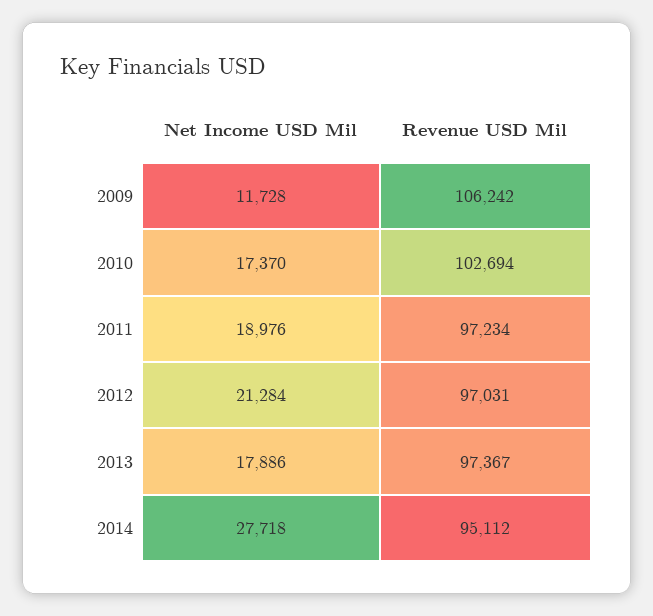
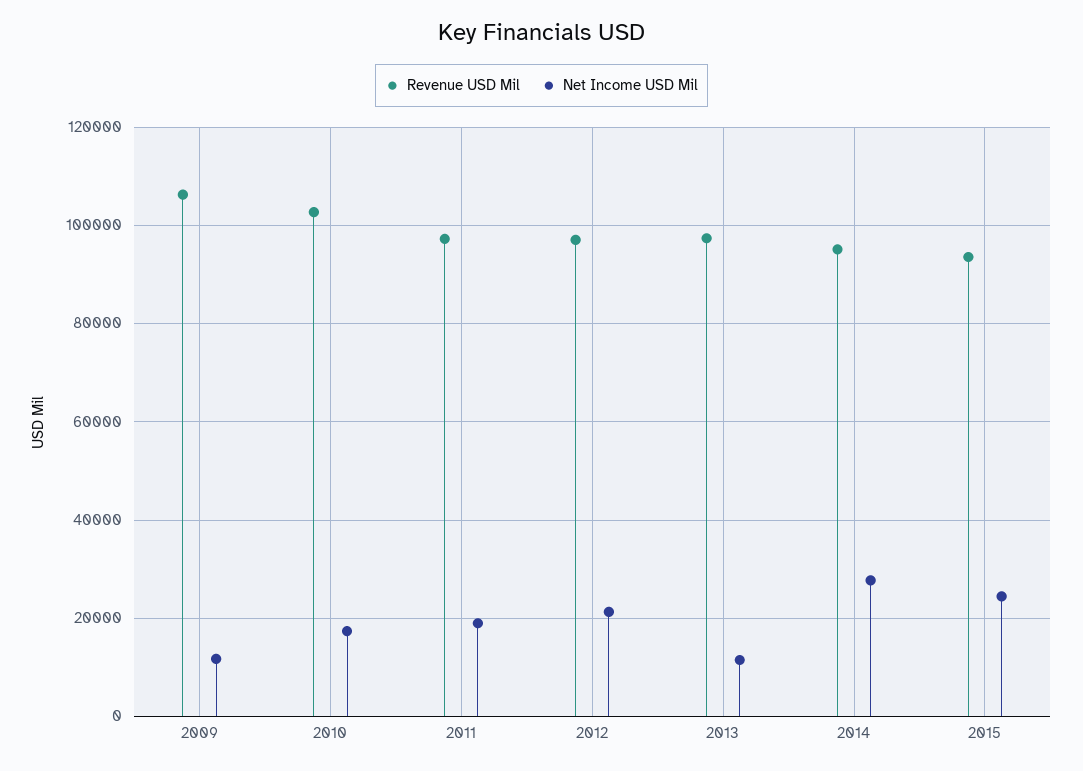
Net Income USD Mil, 2013: 17886 -> 12000
Revenue USD Mil, 2015: none -> 94000
Net Income USD Mil, 2015: none -> 24000

